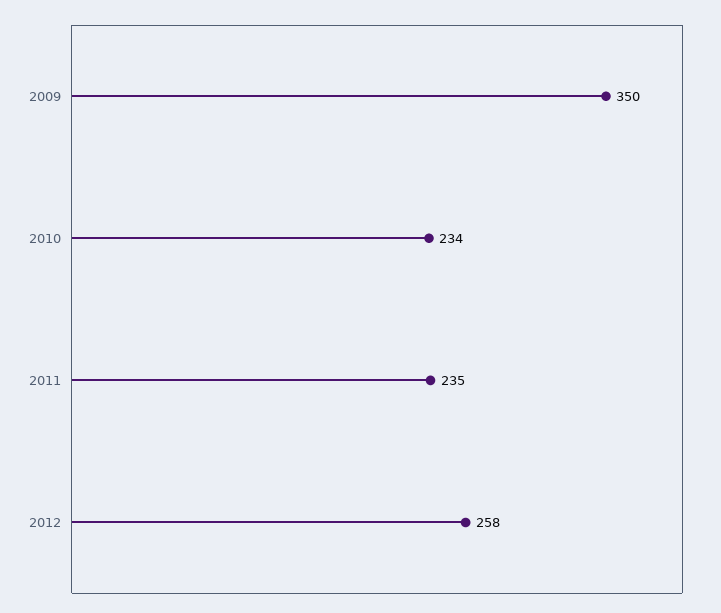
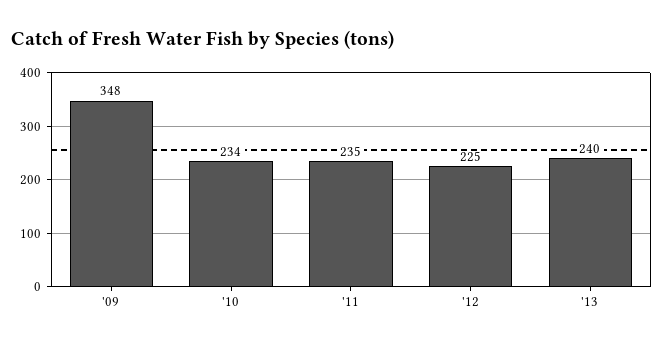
2009: 350 -> 348
2012: 258 -> 225
'13: none -> 240

